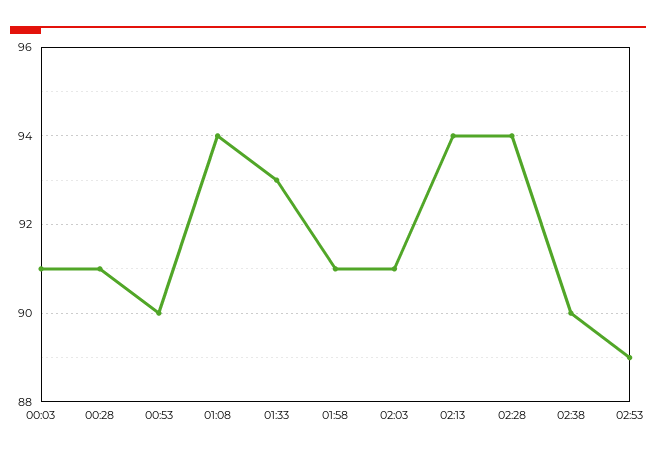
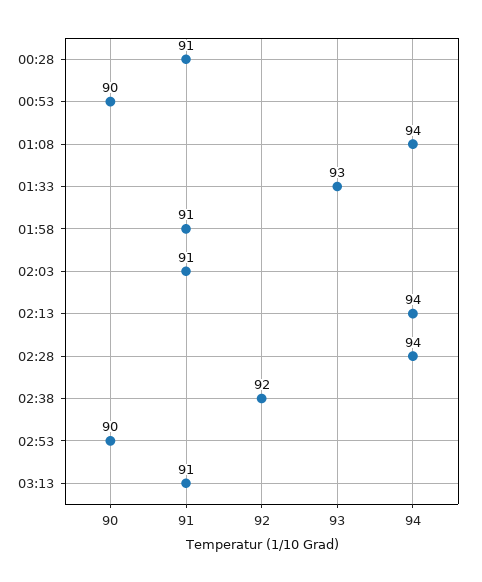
00:03: 91 -> none
02:38: 90 -> 92
02:53: 89 -> 90
03:13: none -> 91

